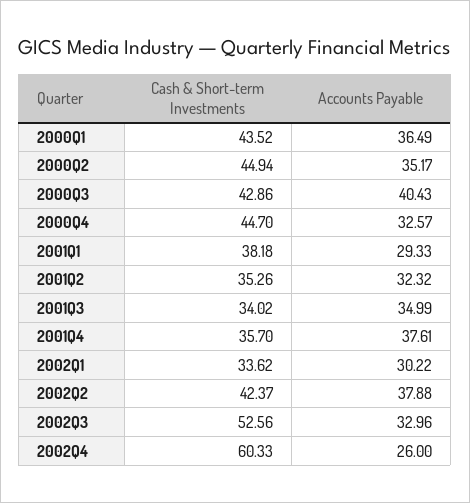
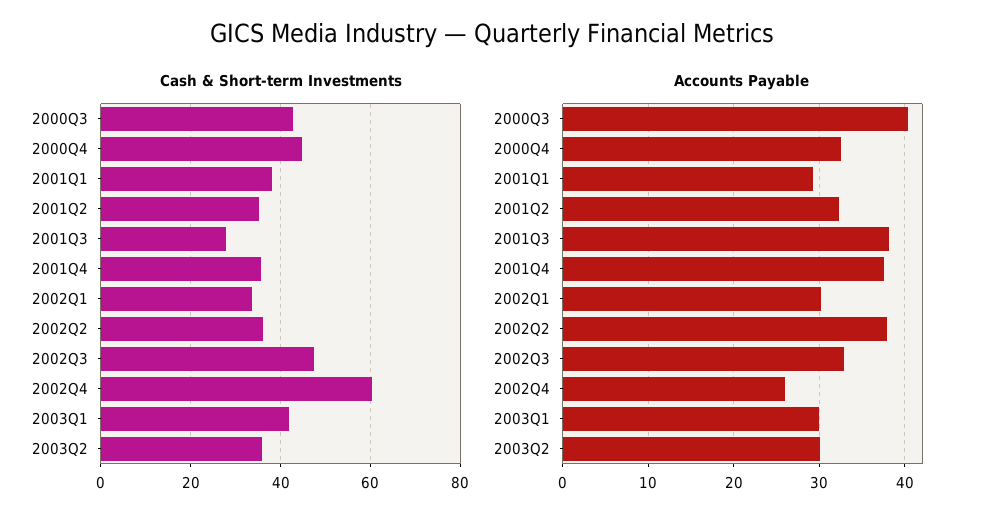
Cash & Short-term Investments, 2000Q1: 43.52 -> none
Accounts Payable, 2000Q1: 36.49 -> none
Cash & Short-term Investments, 2000Q2: 44.94 -> none
Accounts Payable, 2000Q2: 35.17 -> none
Cash & Short-term Investments, 2001Q3: 34.02 -> 28
Accounts Payable, 2001Q3: 34.99 -> 38
Cash & Short-term Investments, 2002Q2: 42.37 -> 36
Cash & Short-term Investments, 2002Q3: 52.56 -> 48
Cash & Short-term Investments, 2003Q1: none -> 42
Cash & Short-term Investments, 2003Q2: none -> 36
Accounts Payable, 2003Q1: none -> 30
Accounts Payable, 2003Q2: none -> 30

